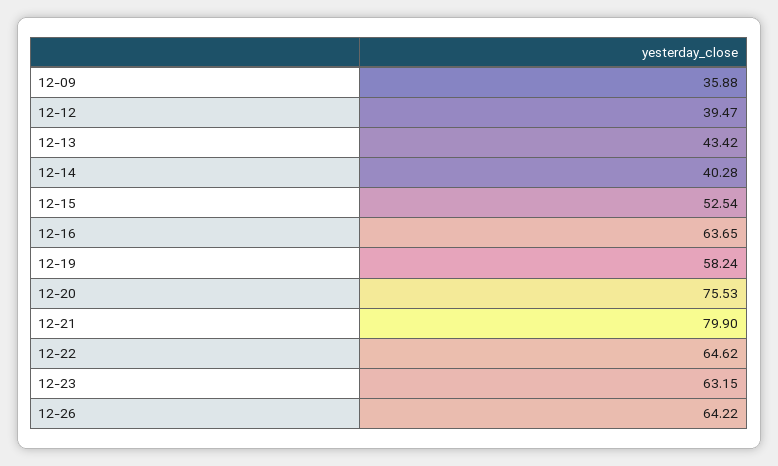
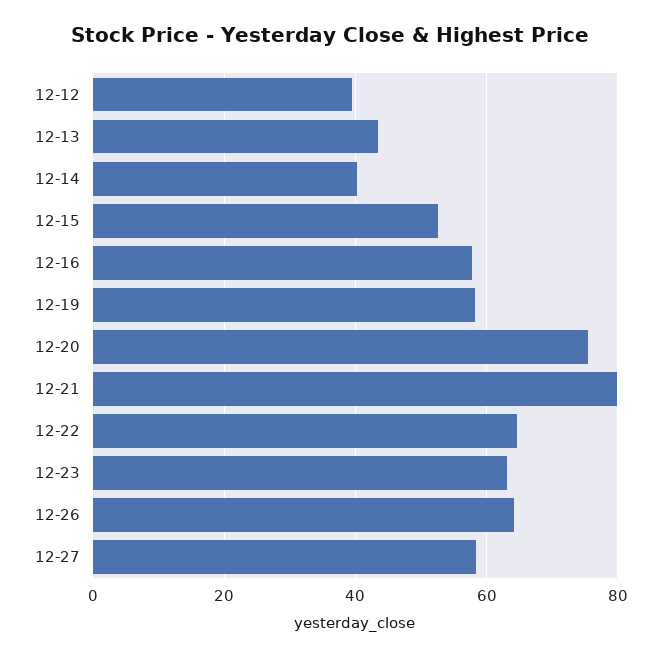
12-09: 35.88 -> none
12-16: 63.65 -> 58
12-27: none -> 58

